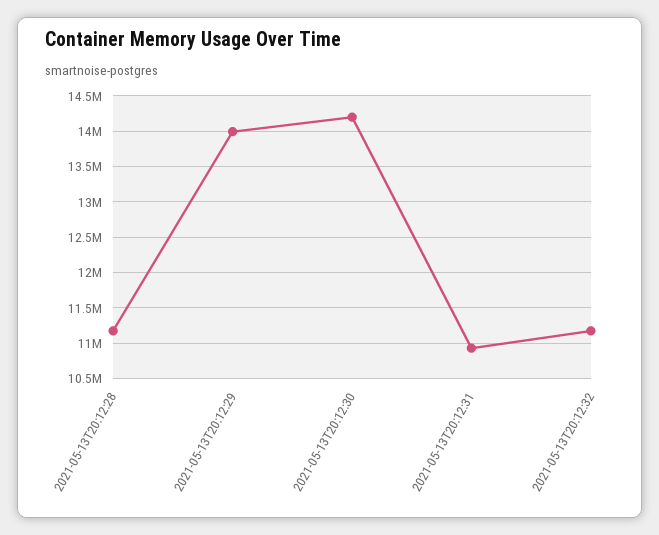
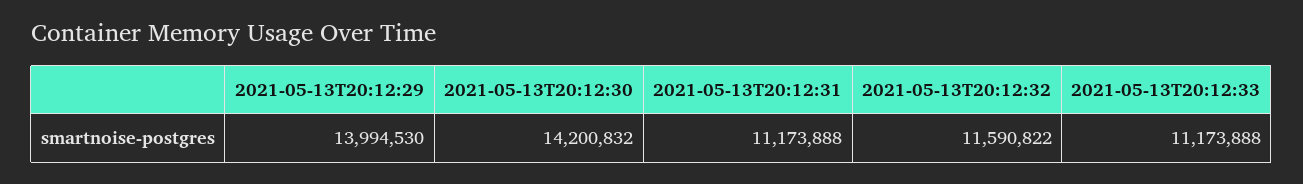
2021-05-13T20:12:28: 11200000 -> none
2021-05-13T20:12:31: 10900000 -> 11173888
2021-05-13T20:12:32: 11200000 -> 11590822
2021-05-13T20:12:33: none -> 11173888

